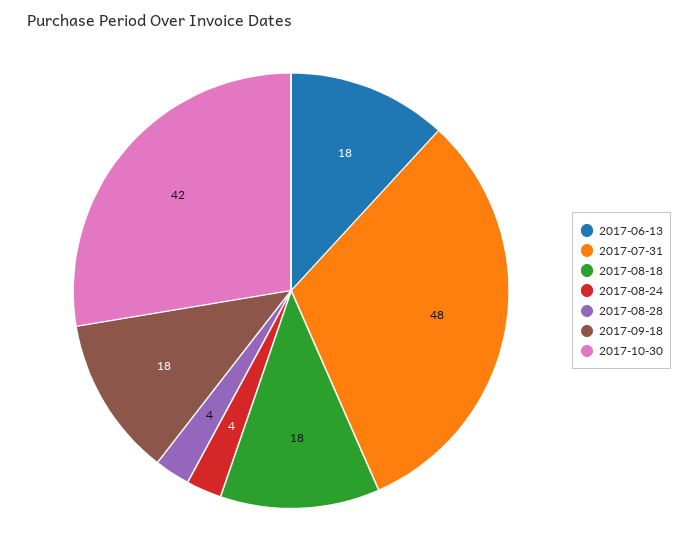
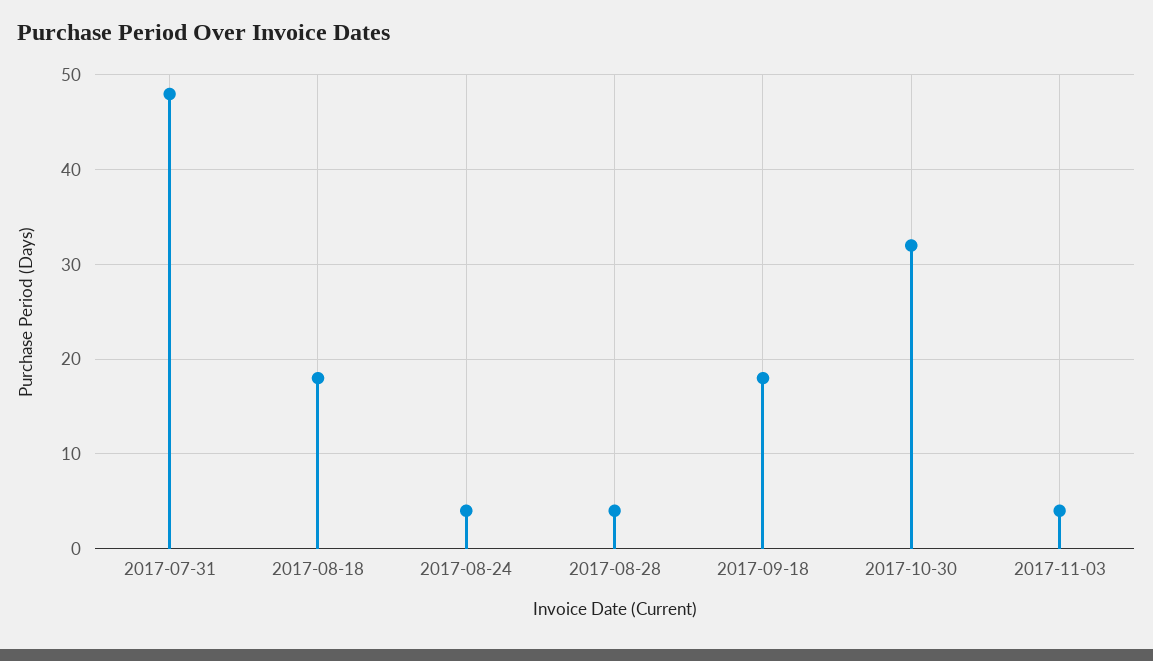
2017-06-13: 18 -> none
2017-10-30: 42 -> 32
2017-11-03: none -> 4

